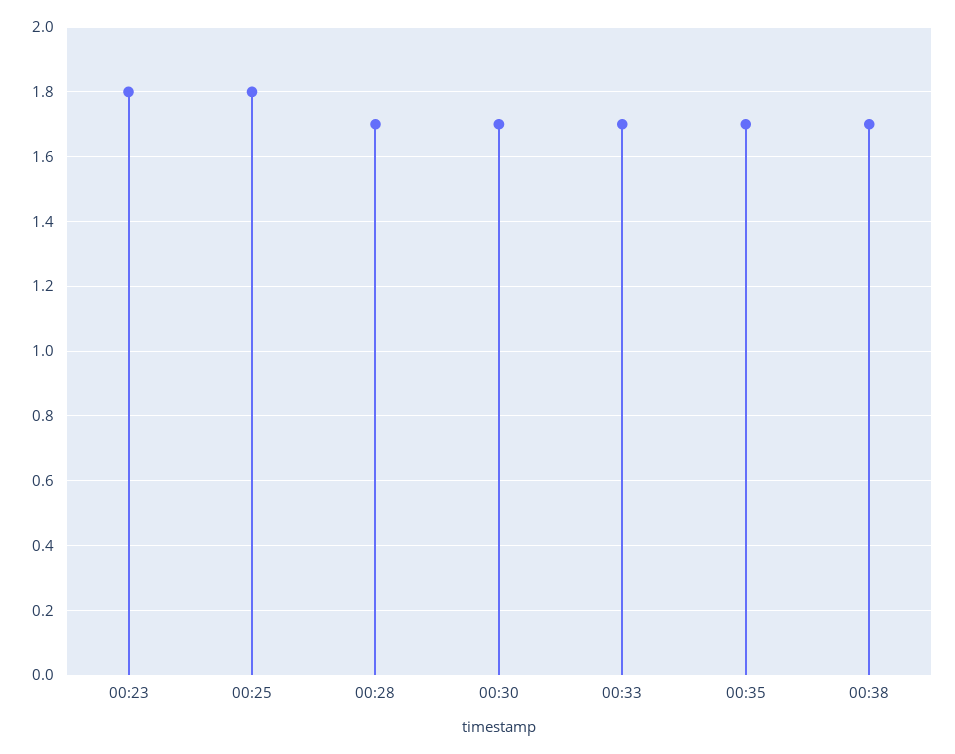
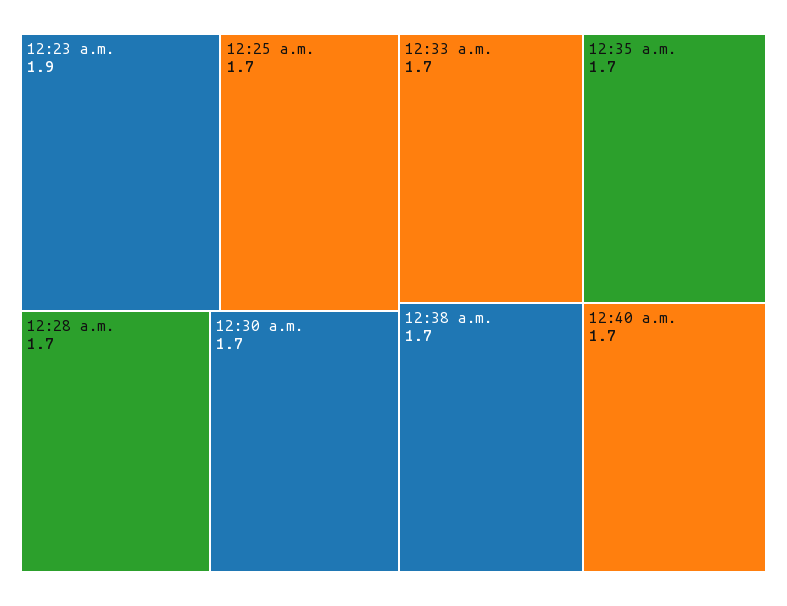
00:23: 1.8 -> 1.9
00:25: 1.8 -> 1.7
12:40 a.m.: none -> 1.7

